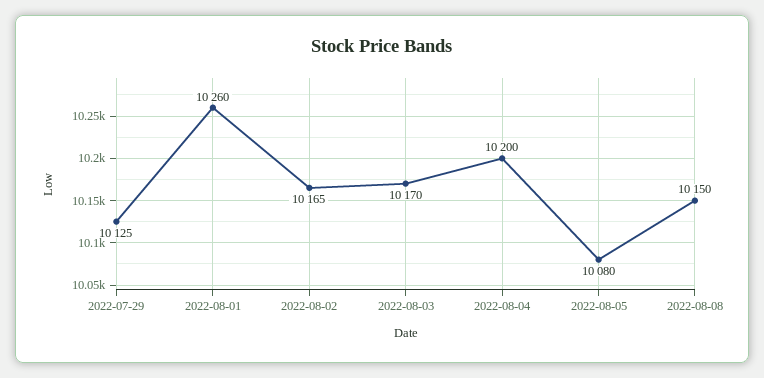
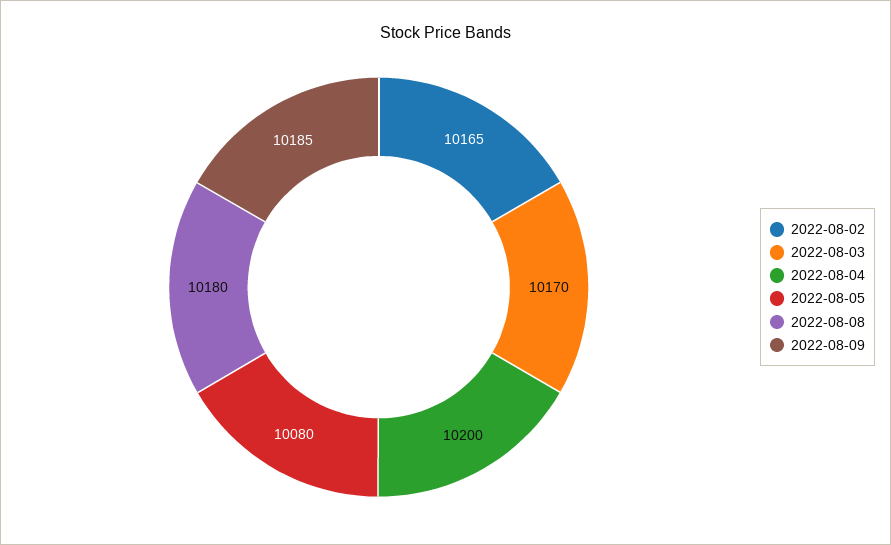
2022-07-29: 10125 -> none
2022-08-01: 10260 -> none
2022-08-08: 10150 -> 10180
2022-08-09: none -> 10185

